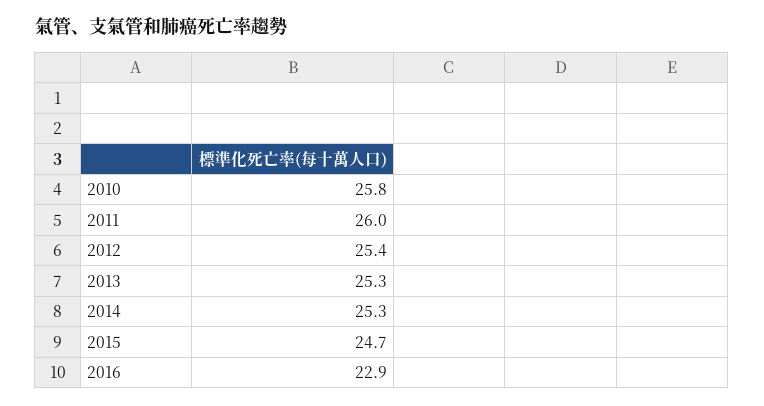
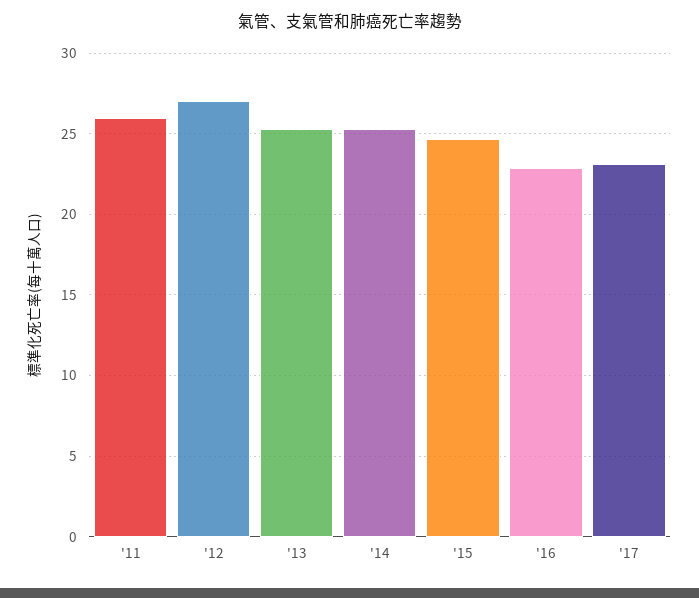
2010: 25.8 -> none
2012: 25.4 -> 27
'17: none -> 23

